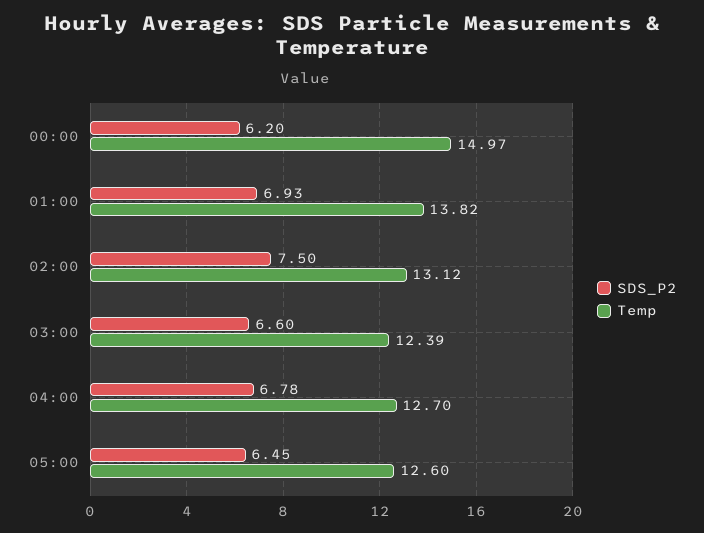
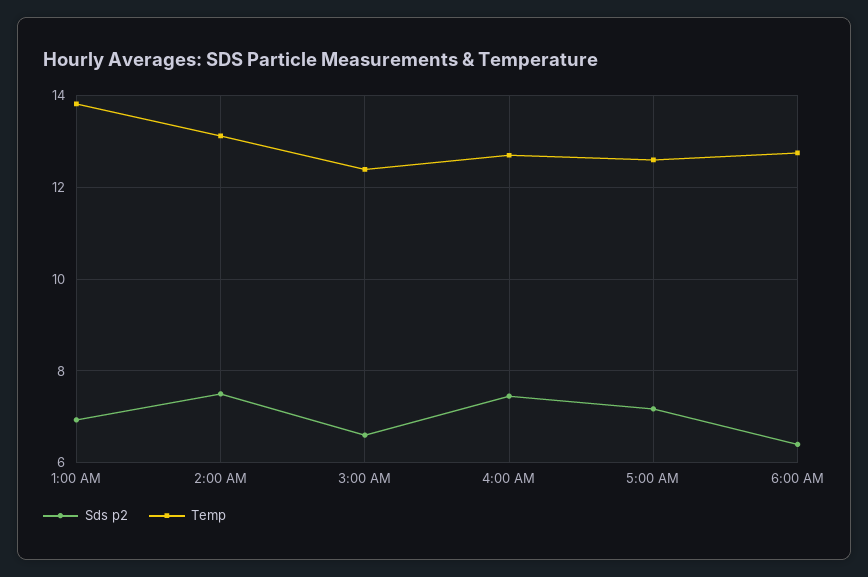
SDS_P2, 00:00: 6.2 -> none
Temp, 00:00: 14.97 -> none
SDS_P2, 04:00: 6.78 -> 7.4
SDS_P2, 05:00: 6.45 -> 7.2
SDS_P2, 6:00 AM: none -> 6.4
Temp, 6:00 AM: none -> 12.8

